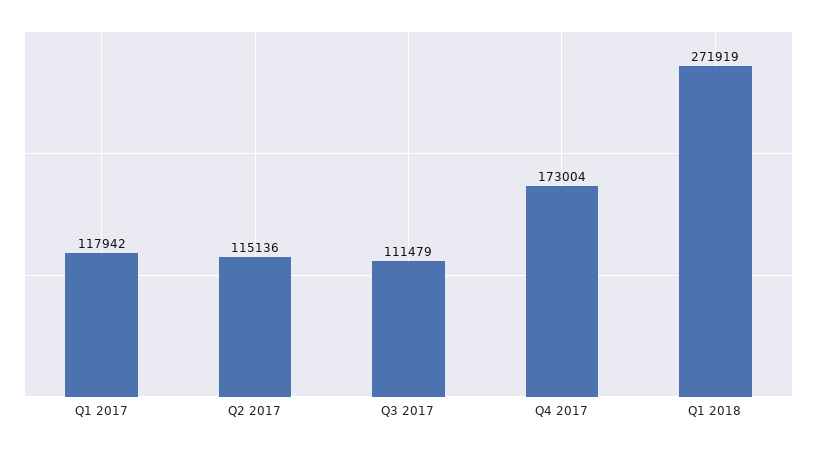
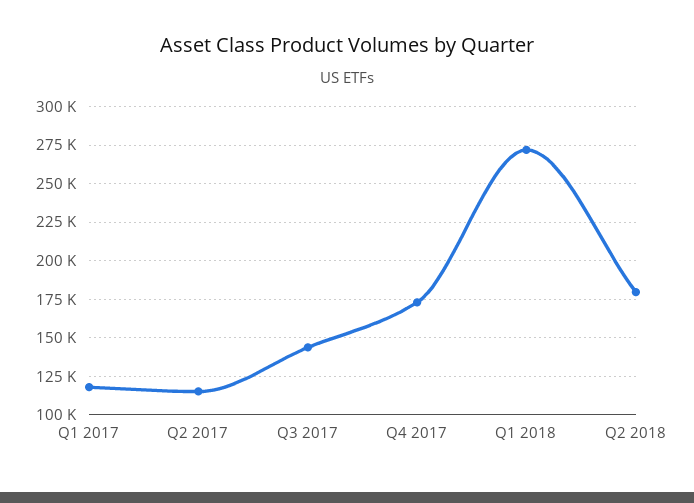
Q3 2017: 111479 -> 145000
Q2 2018: none -> 180000

